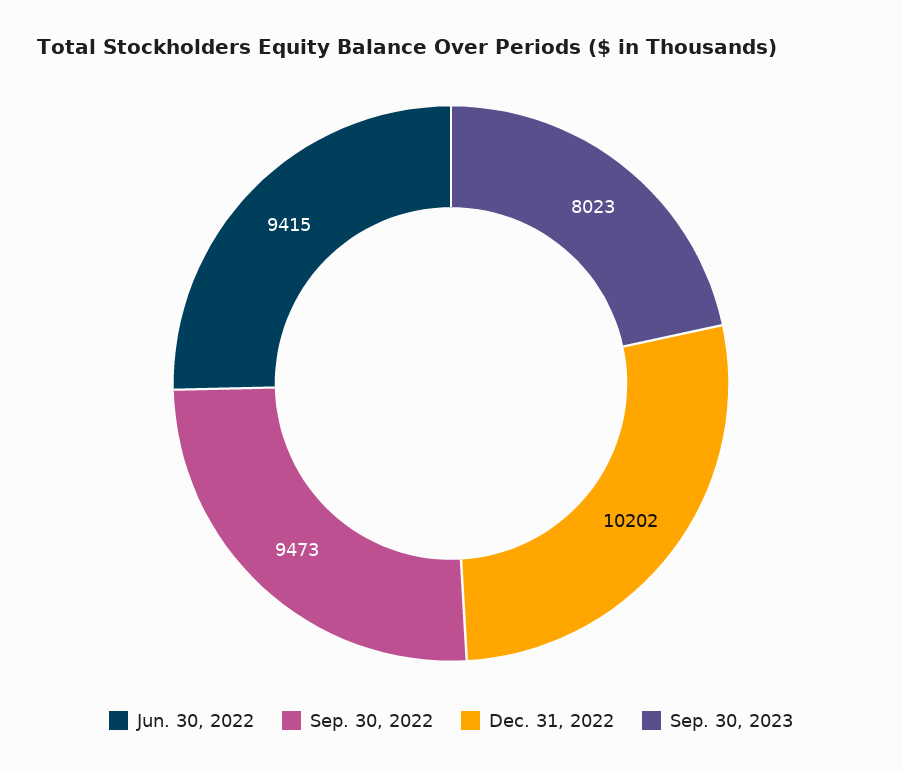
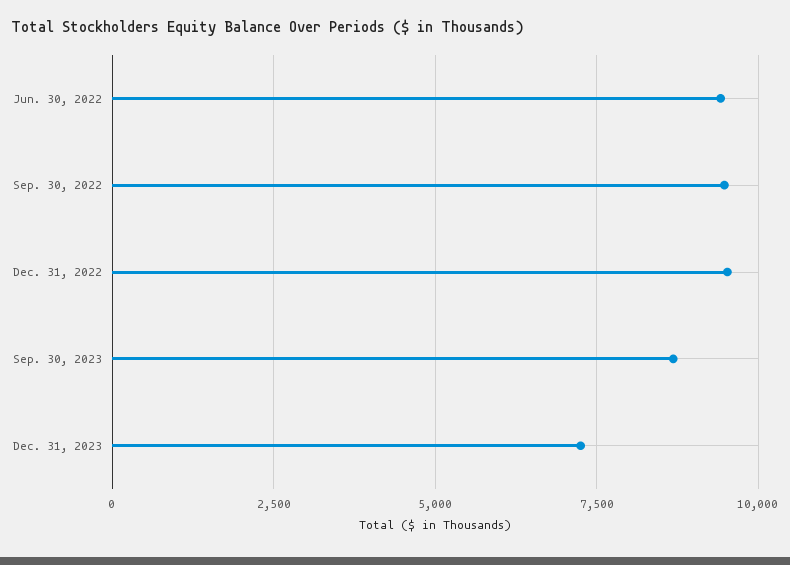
Dec. 31, 2022: 10202 -> 9500
Sep. 30, 2023: 8023 -> 8750
Dec. 31, 2023: none -> 7250

